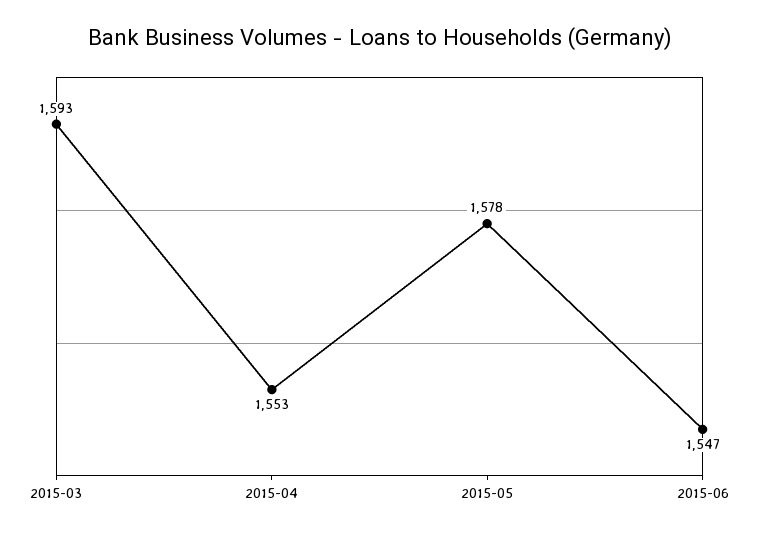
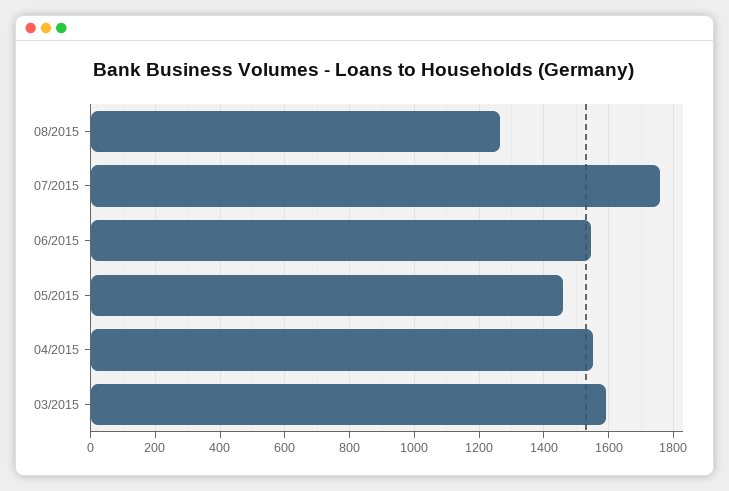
2015-05: 1578 -> 1460
08/2015: none -> 1260
07/2015: none -> 1760

